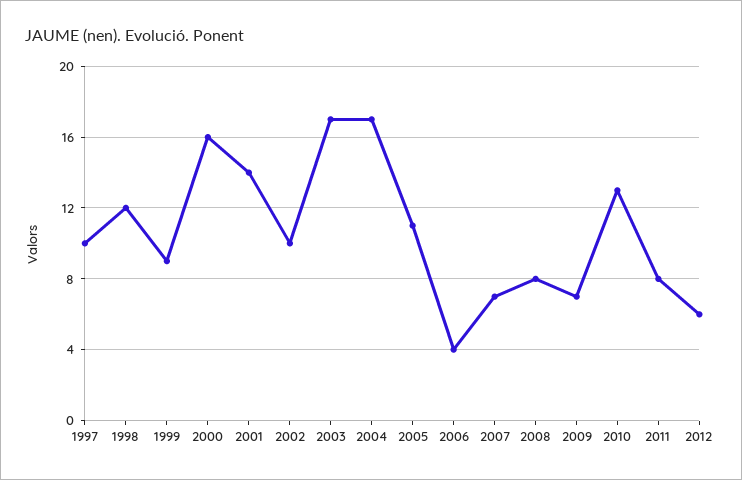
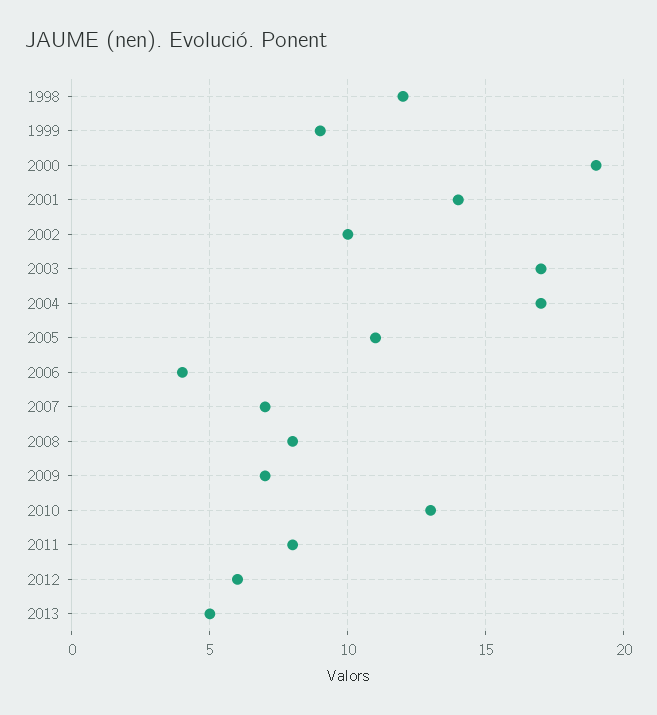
1997: 10 -> none
2000: 16 -> 19
2013: none -> 5

